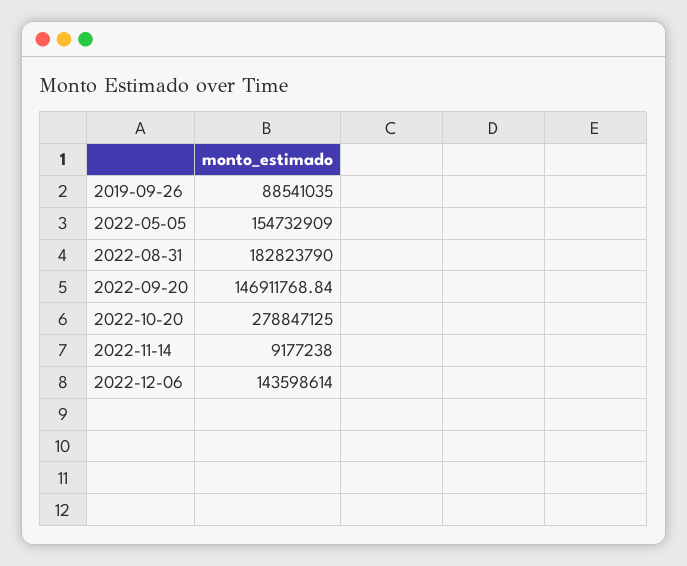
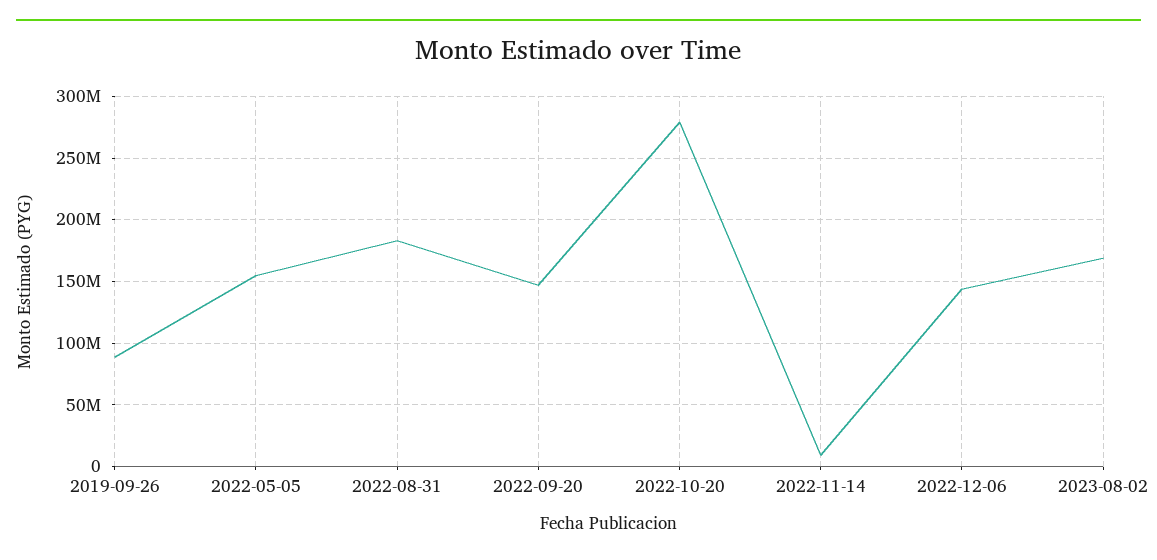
2023-08-02: none -> 170000000

